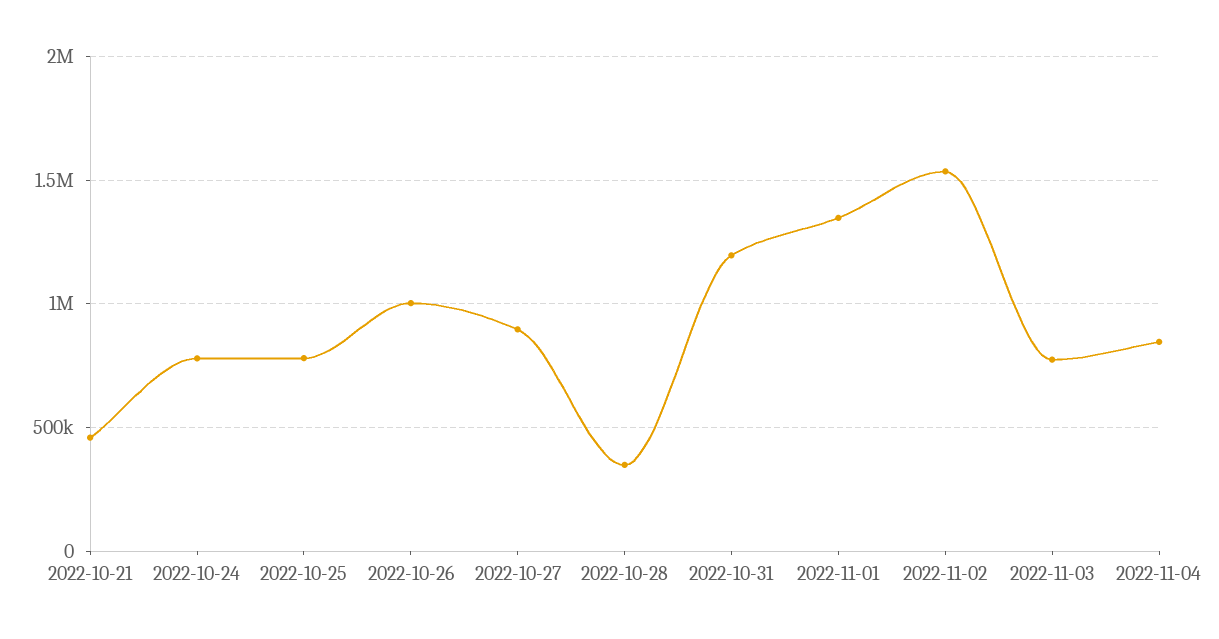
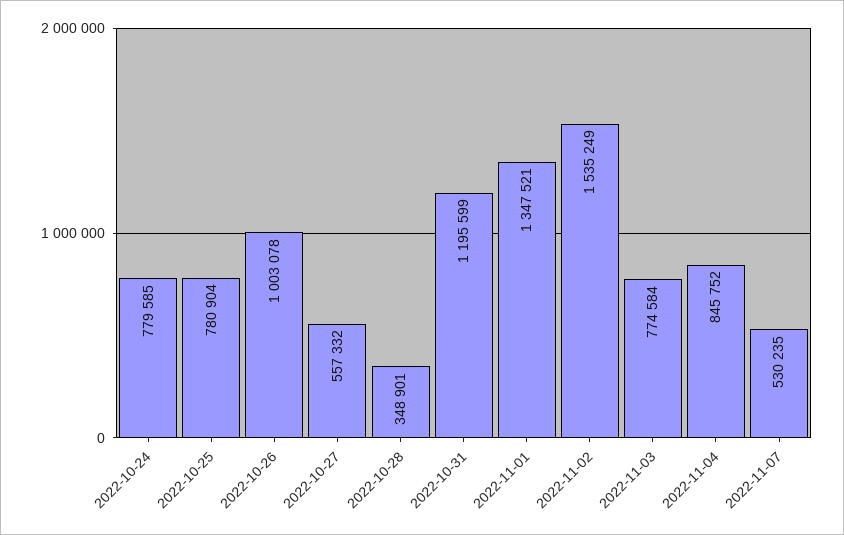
2022-10-21: 450000 -> none
2022-10-27: 900000 -> 557332
2022-11-07: none -> 530235

